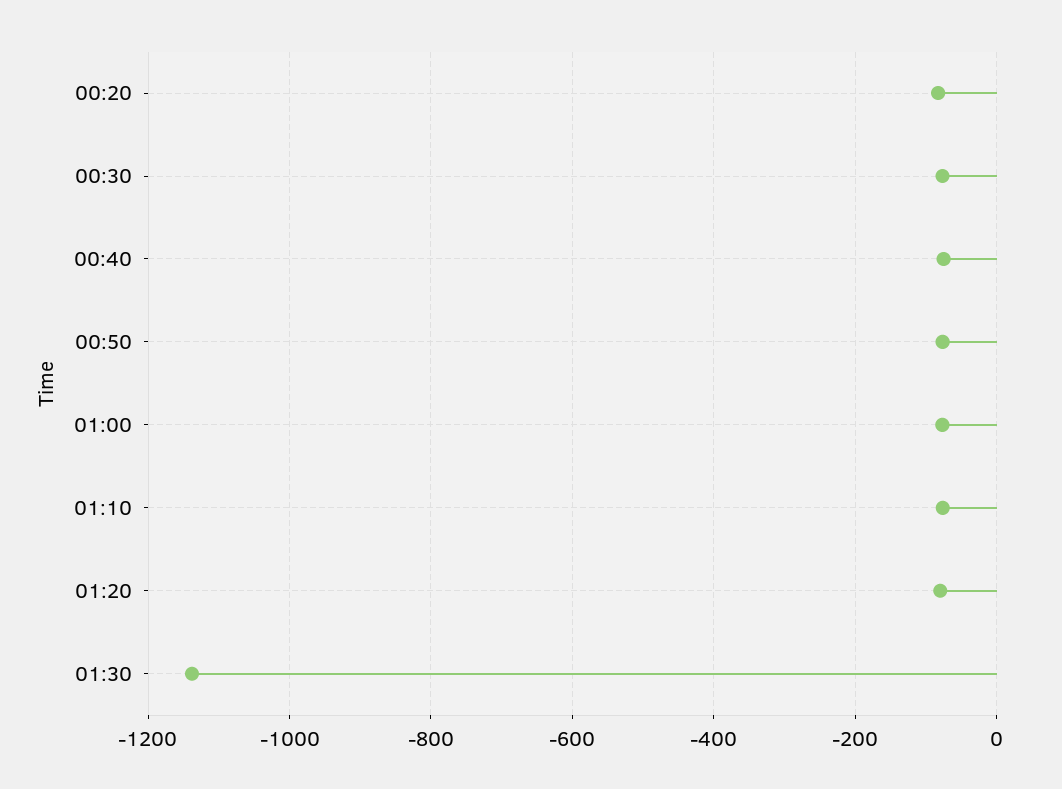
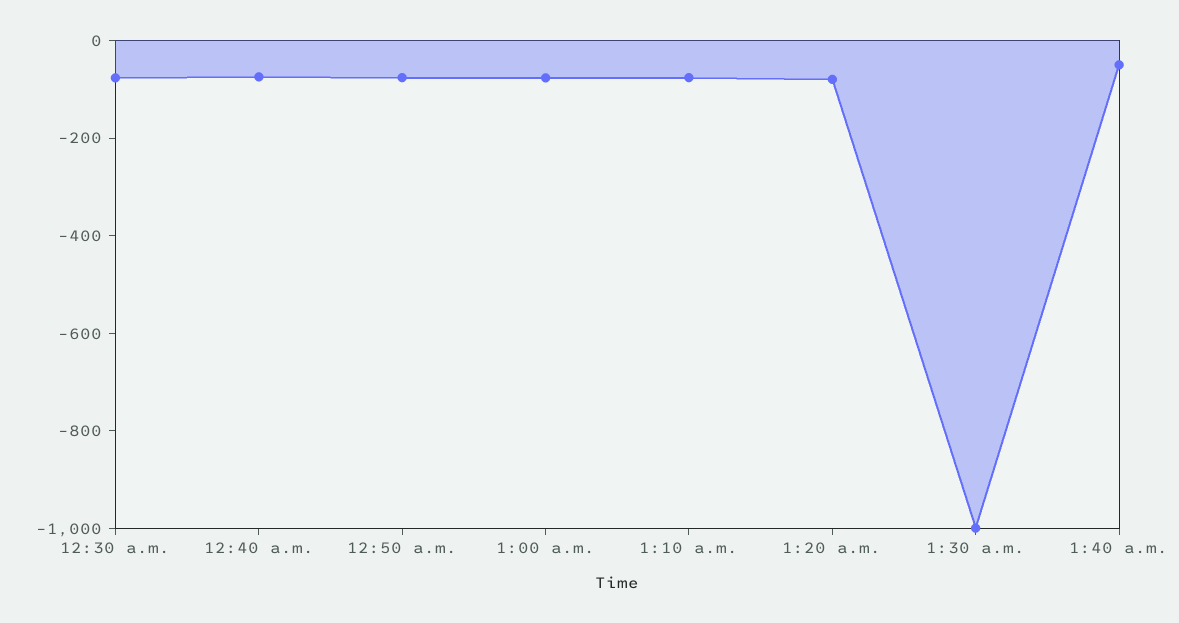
00:20: -80 -> none
01:30: -1140 -> -1000
1:40 a.m.: none -> -50

